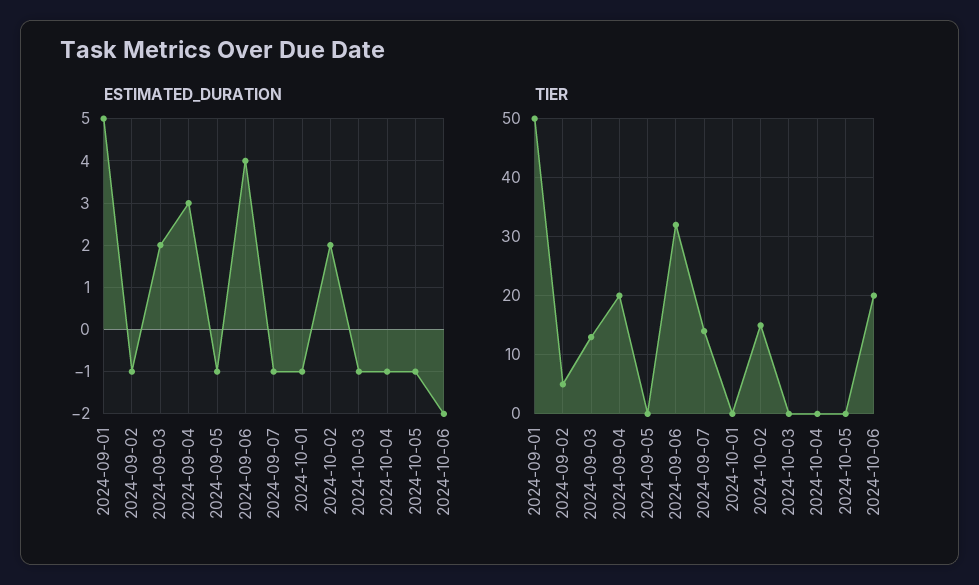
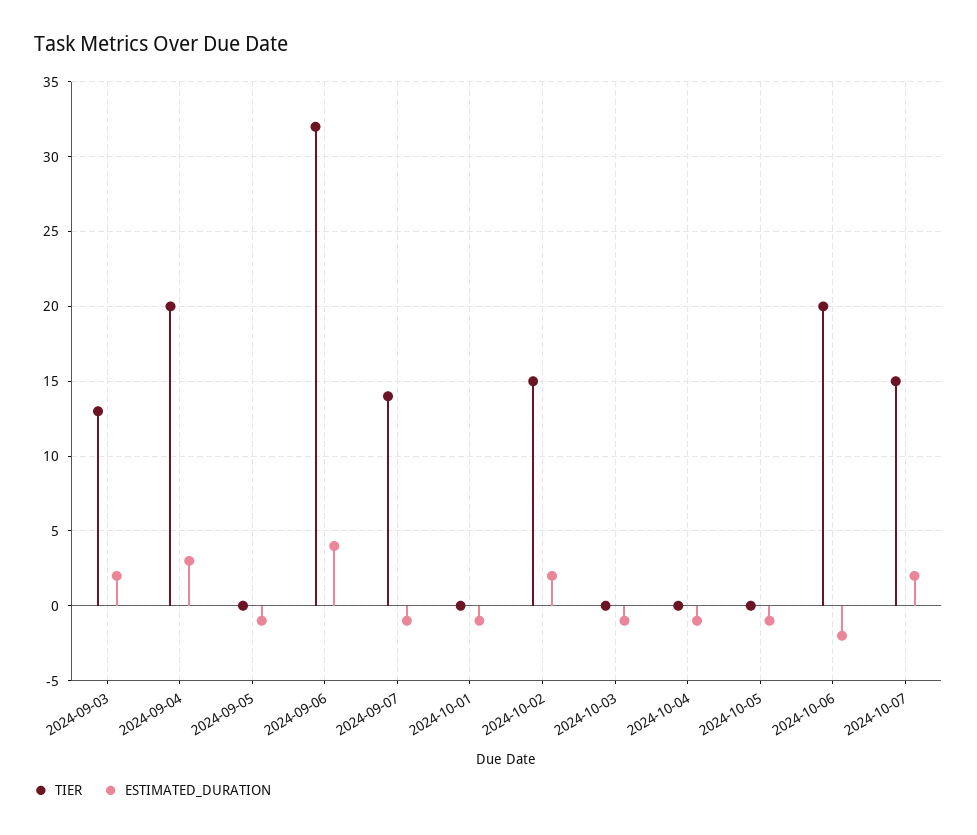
ESTIMATED_DURATION, 2024-09-01: 5 -> none
ESTIMATED_DURATION, 2024-09-02: -1 -> none
TIER, 2024-09-01: 50 -> none
TIER, 2024-09-02: 5 -> none
TIER, 2024-10-07: none -> 15
ESTIMATED_DURATION, 2024-10-07: none -> 2

